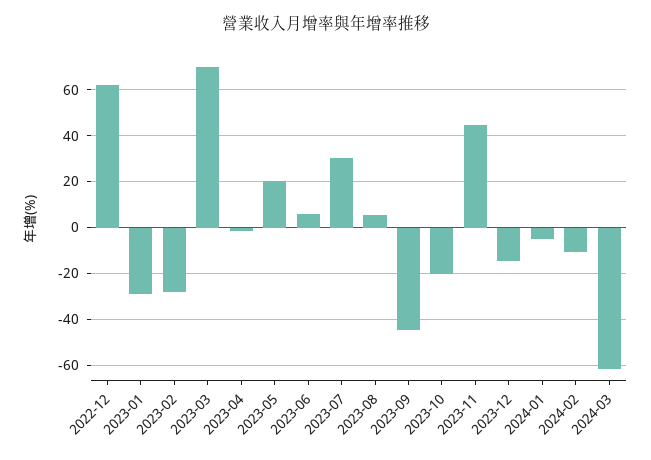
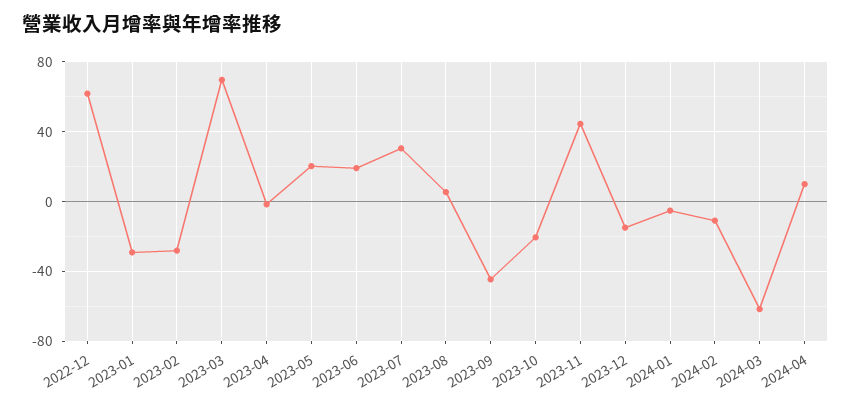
2023-06: 5 -> 20
2024-04: none -> 10

